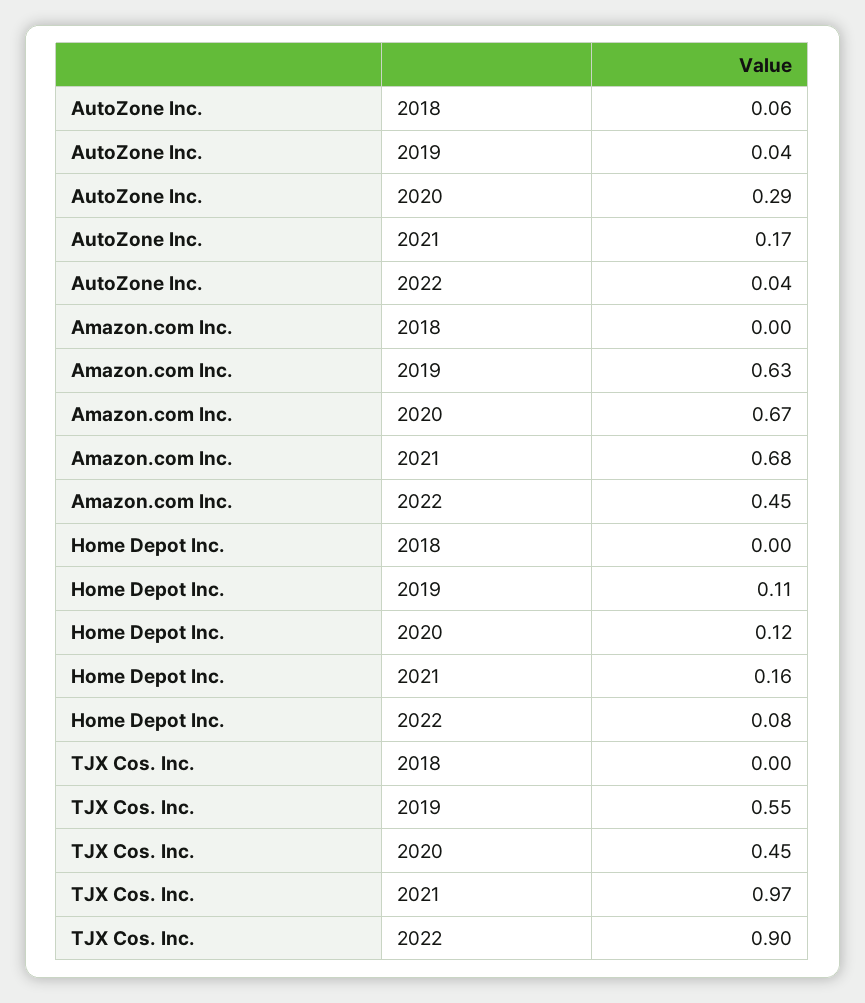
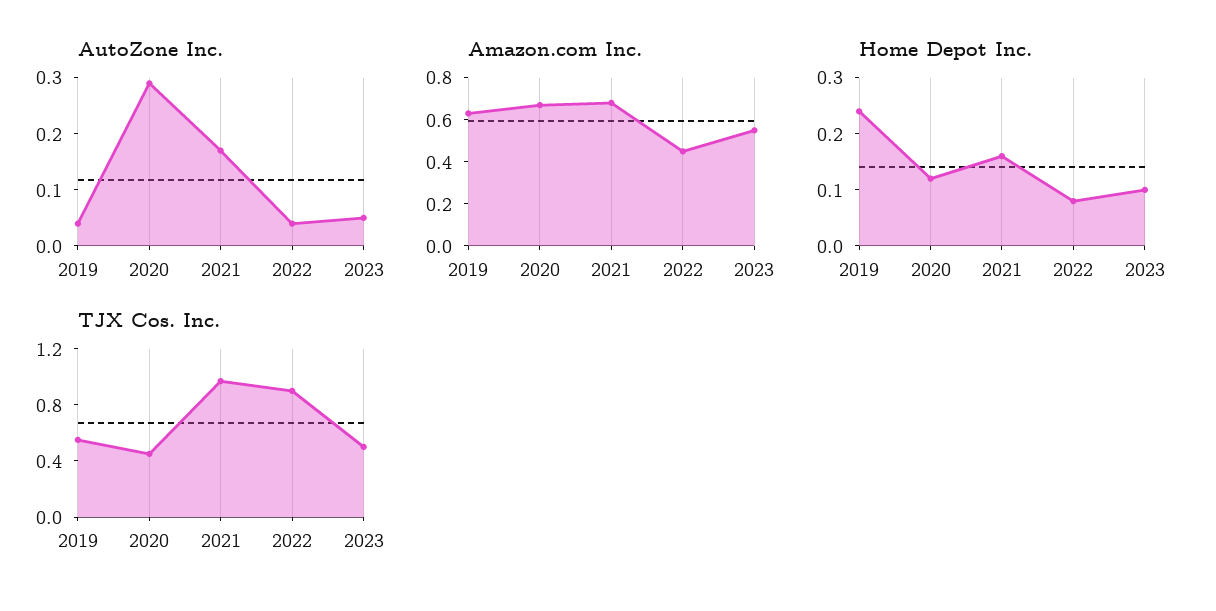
AutoZone Inc., 2018: 0.06 -> none
Amazon.com Inc., 2018: 0 -> none
Home Depot Inc., 2018: 0 -> none
Home Depot Inc., 2019: 0.11 -> 0.25
TJX Cos. Inc., 2018: 0 -> none
AutoZone Inc., 2023: none -> 0.05
Amazon.com Inc., 2023: none -> 0.55
Home Depot Inc., 2023: none -> 0.1
TJX Cos. Inc., 2023: none -> 0.5

